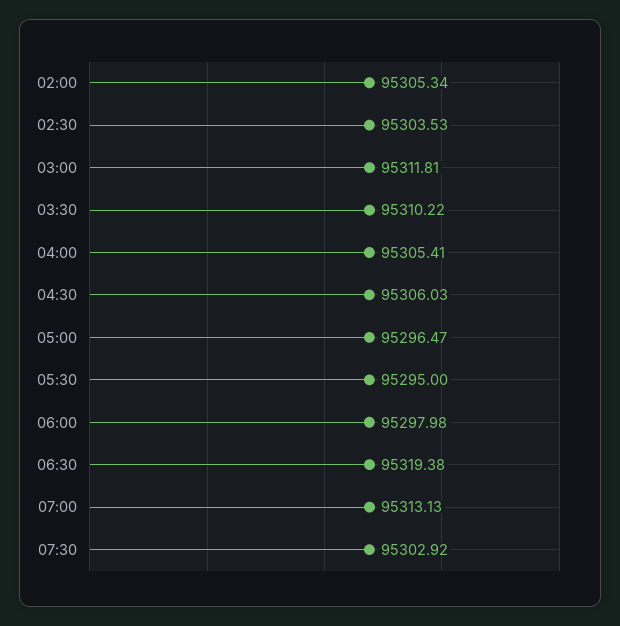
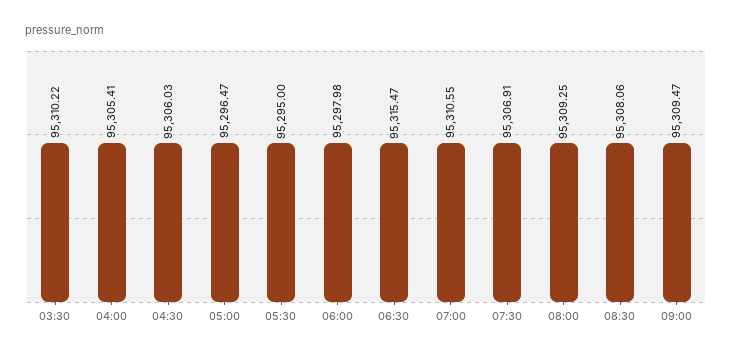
02:00: 95305.34 -> none
02:30: 95303.53 -> none
03:00: 95311.81 -> none
06:30: 95319.38 -> 95315.47
07:00: 95313.13 -> 95310.55
07:30: 95302.92 -> 95306.91
08:00: none -> 95309.25
08:30: none -> 95308.06
09:00: none -> 95309.47

